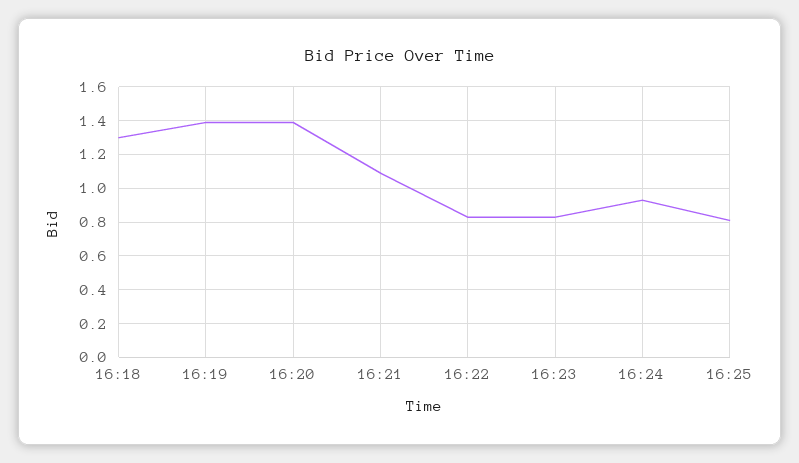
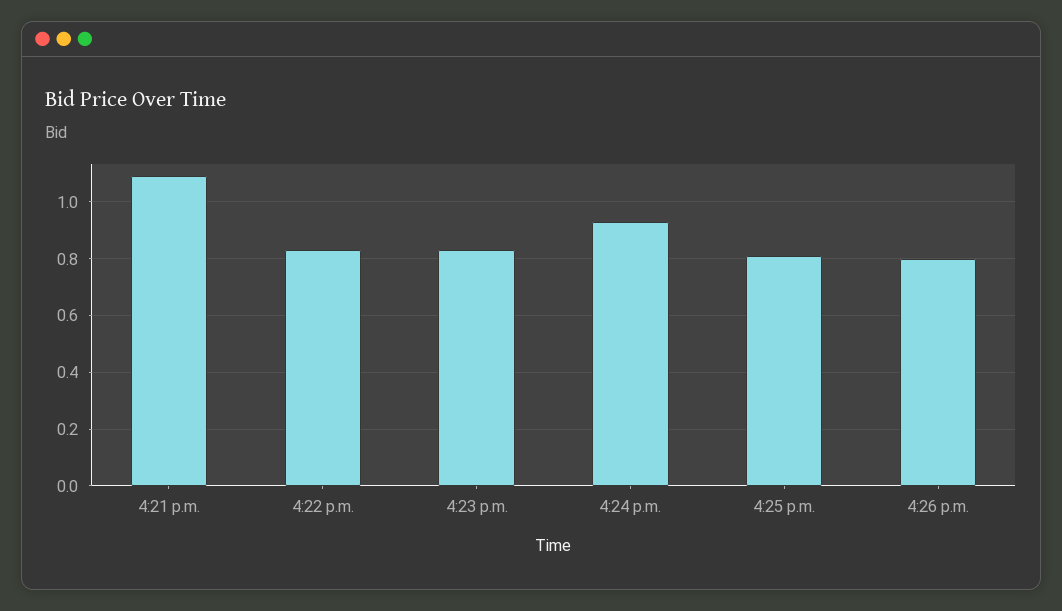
16:18: 1.3 -> none
16:19: 1.4 -> none
16:20: 1.4 -> none
4:26 p.m.: none -> 0.8

